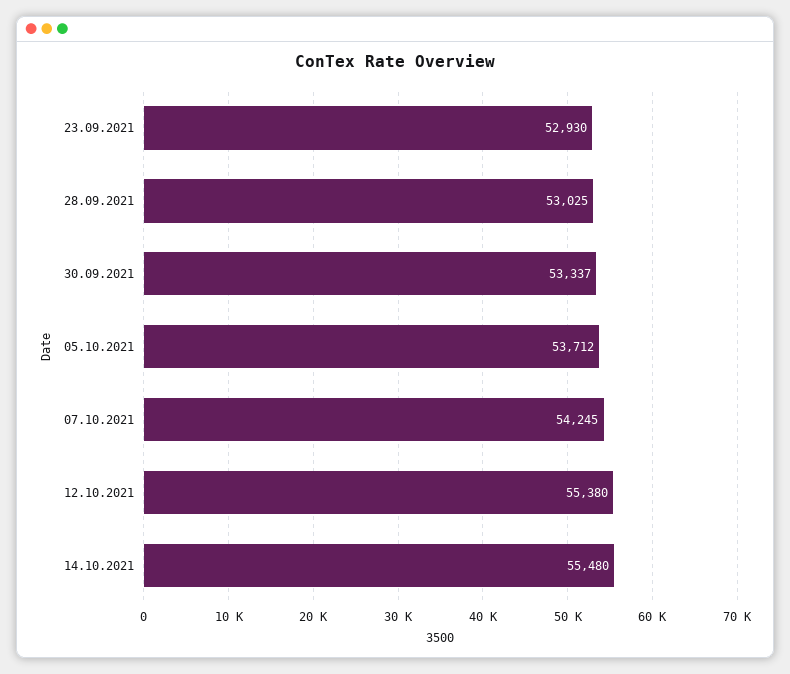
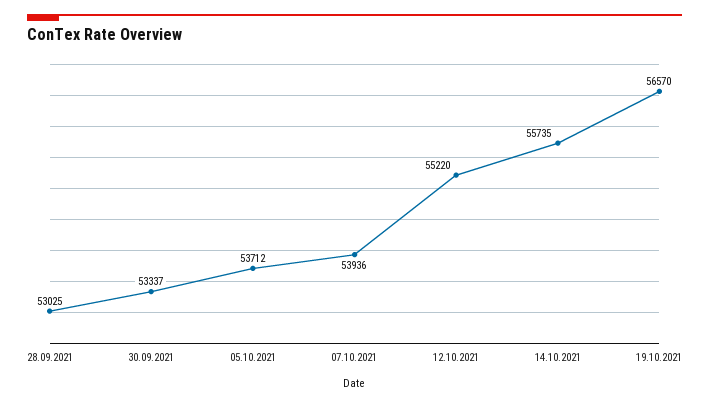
23.09.2021: 52930 -> none
07.10.2021: 54245 -> 53936
12.10.2021: 55380 -> 55220
14.10.2021: 55480 -> 55735
19.10.2021: none -> 56570

